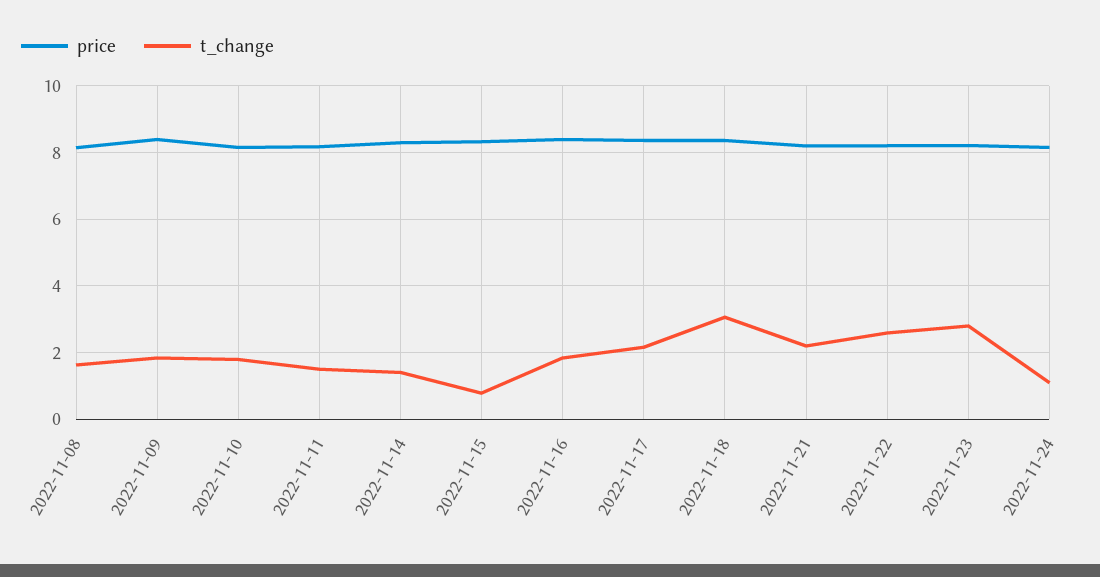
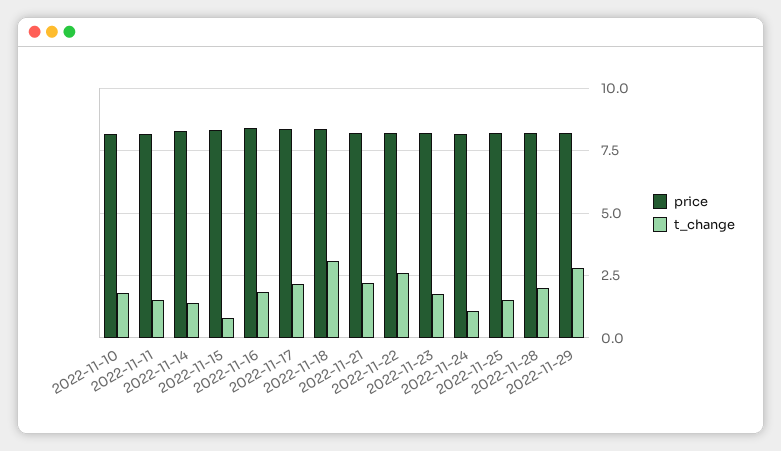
price, 2022-11-08: 8.2 -> none
t_change, 2022-11-08: 1.6 -> none
price, 2022-11-09: 8.4 -> none
t_change, 2022-11-09: 1.8 -> none
t_change, 2022-11-23: 2.8 -> 1.75
price, 2022-11-25: none -> 8.25
t_change, 2022-11-25: none -> 1.5
price, 2022-11-28: none -> 8.25
t_change, 2022-11-28: none -> 2
price, 2022-11-29: none -> 8.25
t_change, 2022-11-29: none -> 2.75

